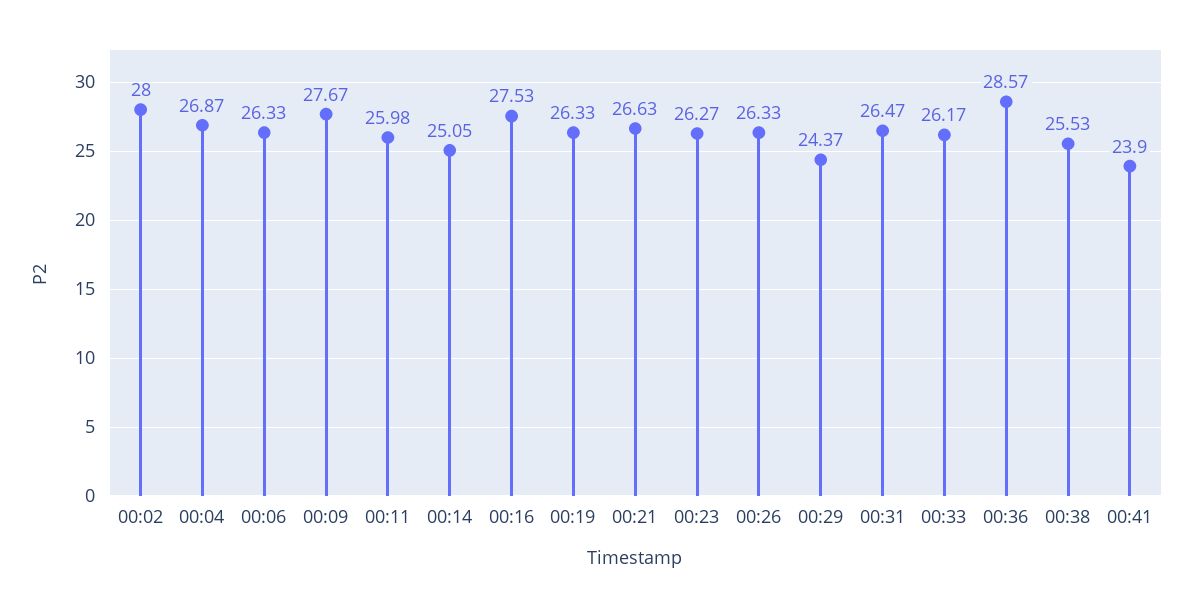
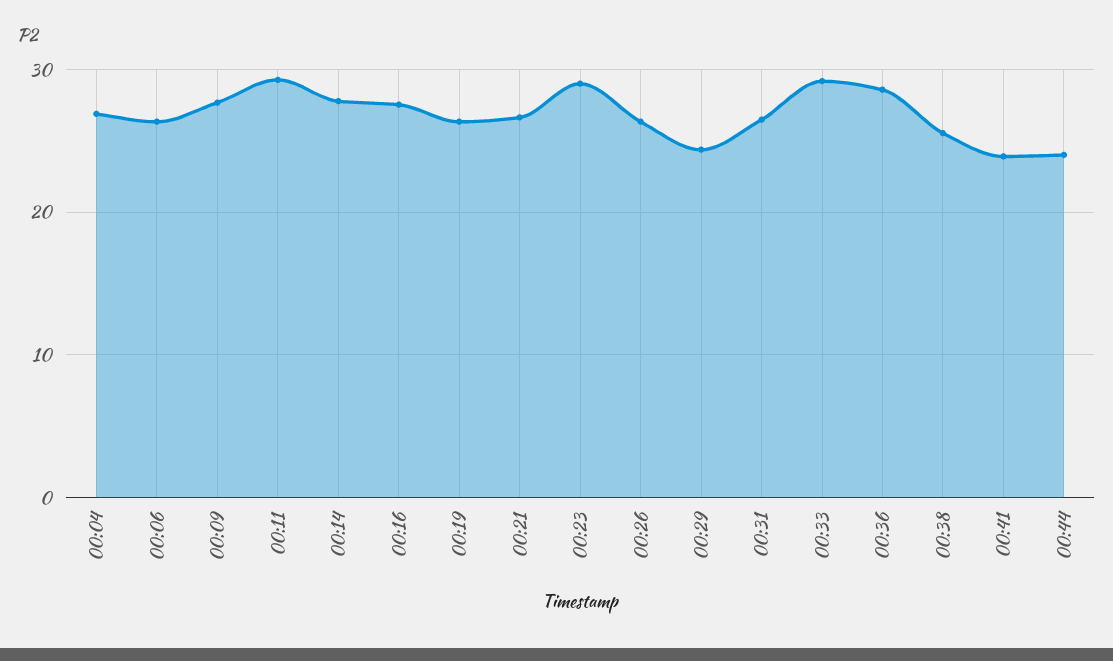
00:02: 28 -> none
00:11: 25.98 -> 29
00:14: 25.05 -> 28
00:23: 26.27 -> 29
00:33: 26.17 -> 29
00:44: none -> 24

